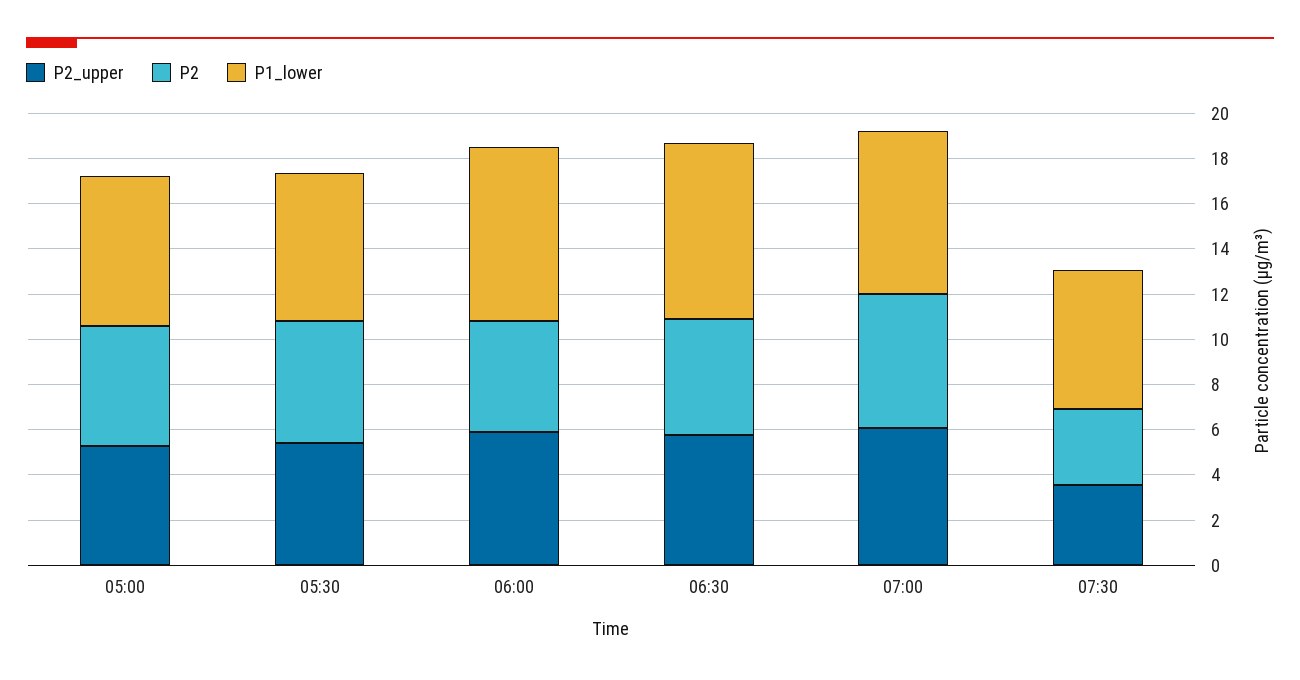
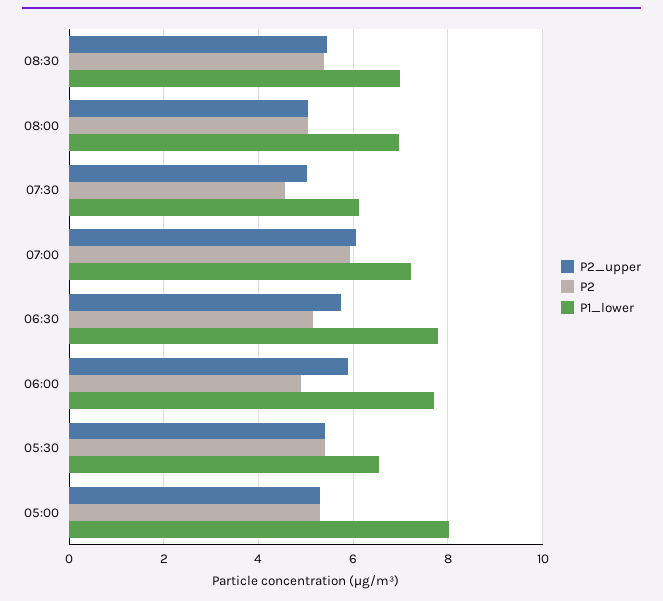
P1_lower, 05:00: 6.5 -> 8
P2_upper, 07:30: 3.5 -> 5
P2, 07:30: 3.5 -> 4.6
P2_upper, 08:30: none -> 5.4
P2, 08:30: none -> 5.4
P1_lower, 08:30: none -> 7
P2_upper, 08:00: none -> 5
P2, 08:00: none -> 5
P1_lower, 08:00: none -> 7

